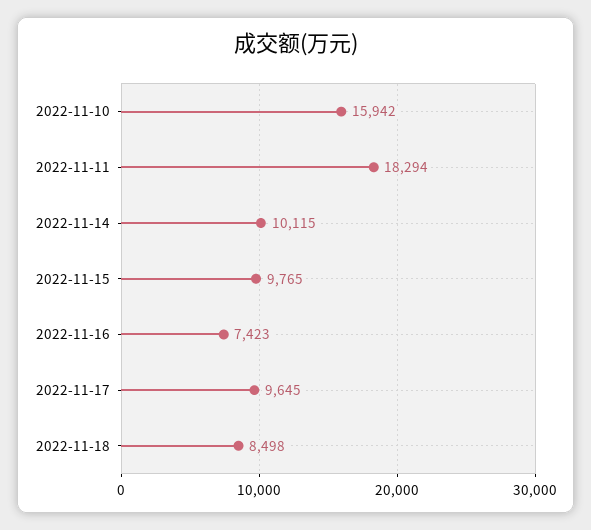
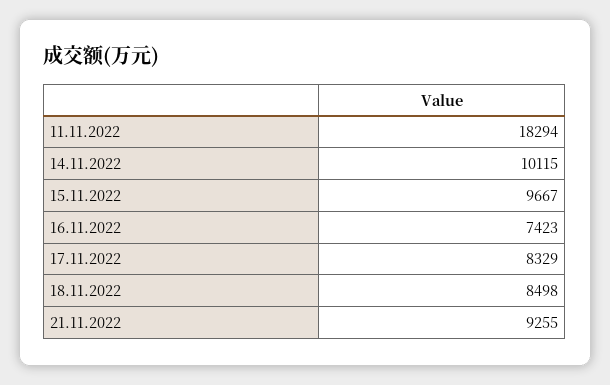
2022-11-10: 15942 -> none
2022-11-15: 9765 -> 9667
2022-11-17: 9645 -> 8329
21.11.2022: none -> 9255

